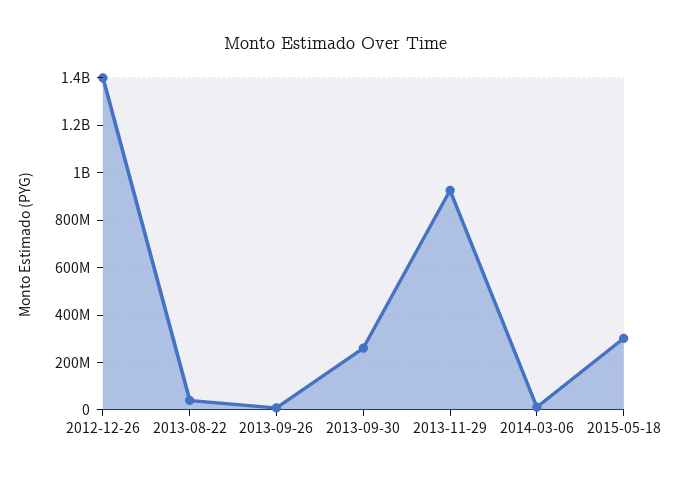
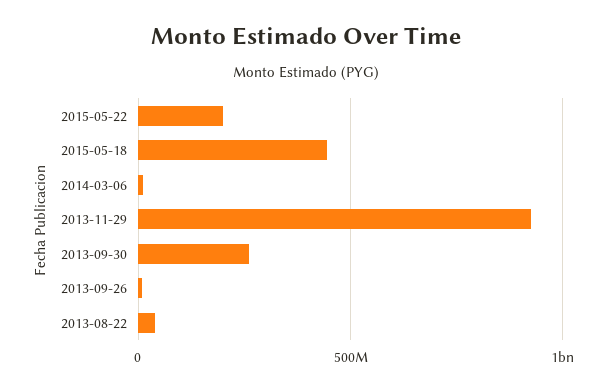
2012-12-26: 1400000000 -> none
2015-05-18: 300000000 -> 450000000
2015-05-22: none -> 200000000

